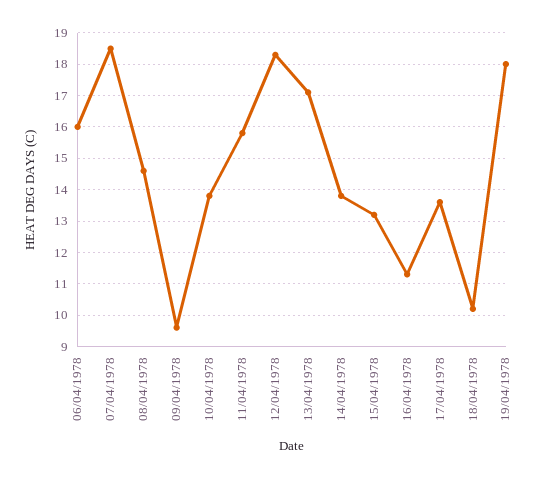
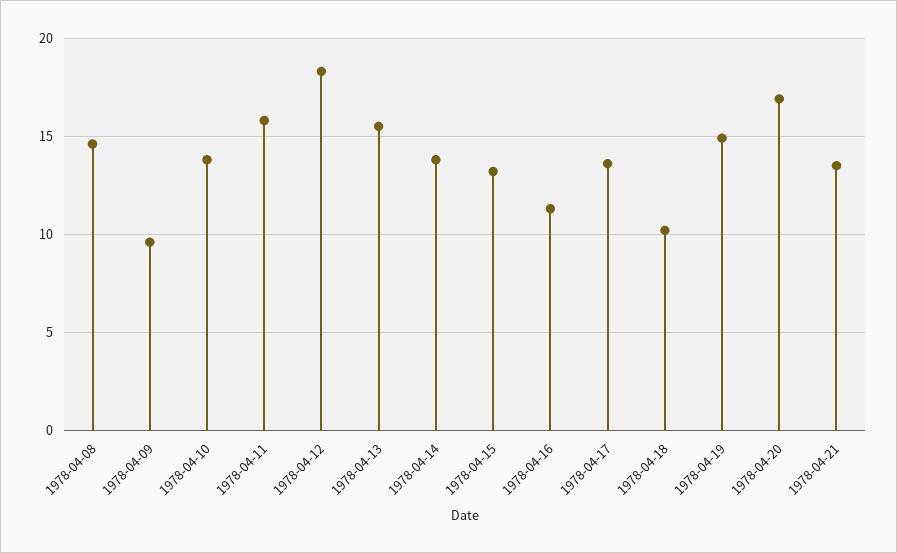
06/04/1978: 16 -> none
07/04/1978: 18.5 -> none
13/04/1978: 17 -> 15.5
19/04/1978: 18 -> 15
1978-04-20: none -> 17
1978-04-21: none -> 13.5

